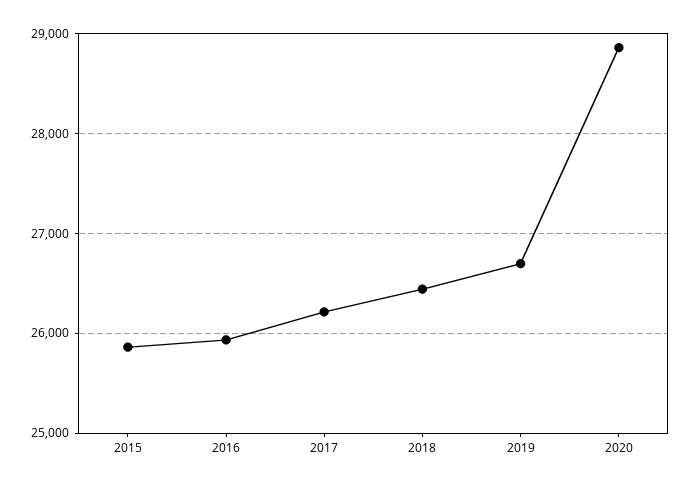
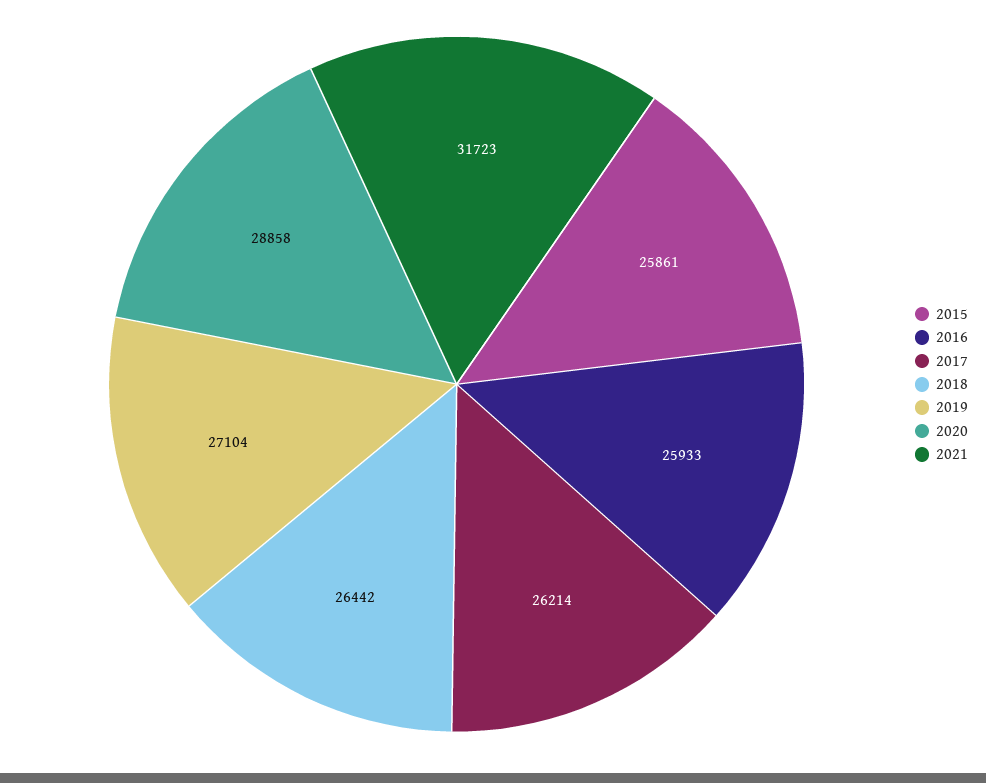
2019: 26700 -> 27104
2021: none -> 31723

